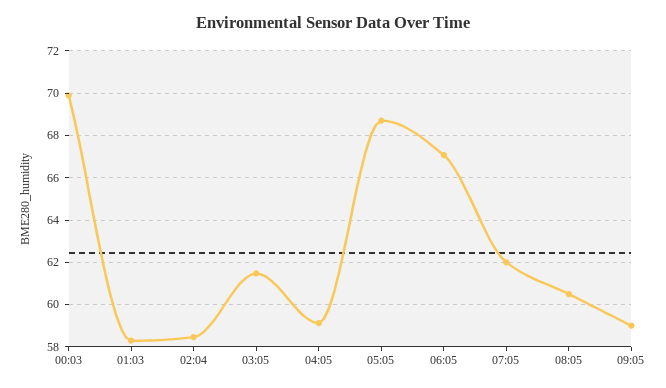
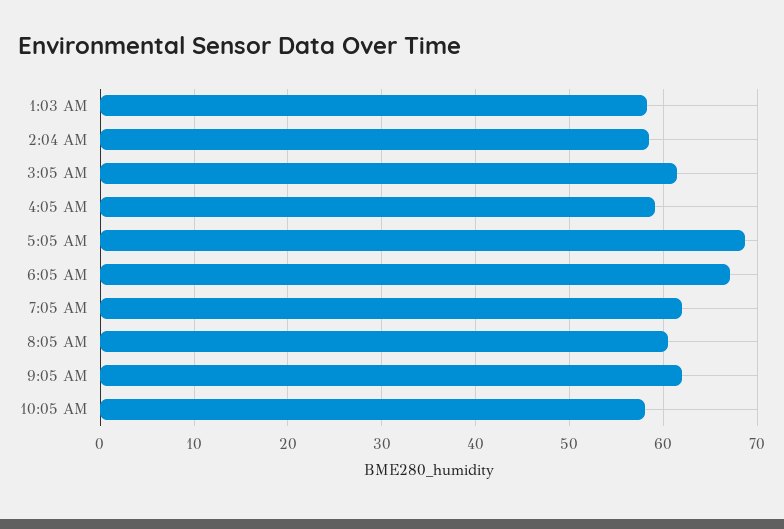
00:03: 70 -> none
09:05: 59 -> 62
10:05 AM: none -> 58

